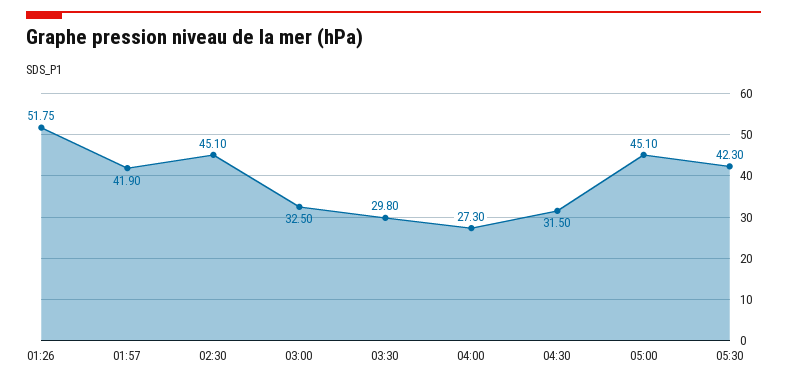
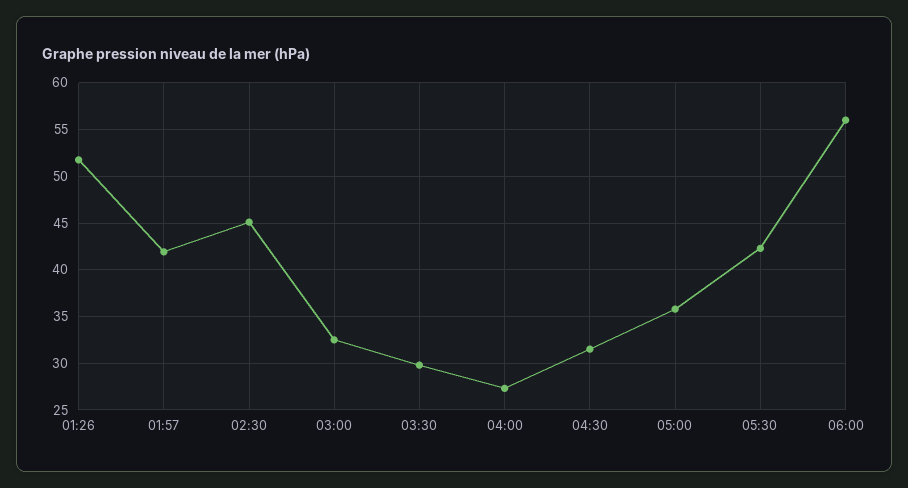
05:00: 45.1 -> 36
06:00: none -> 56

